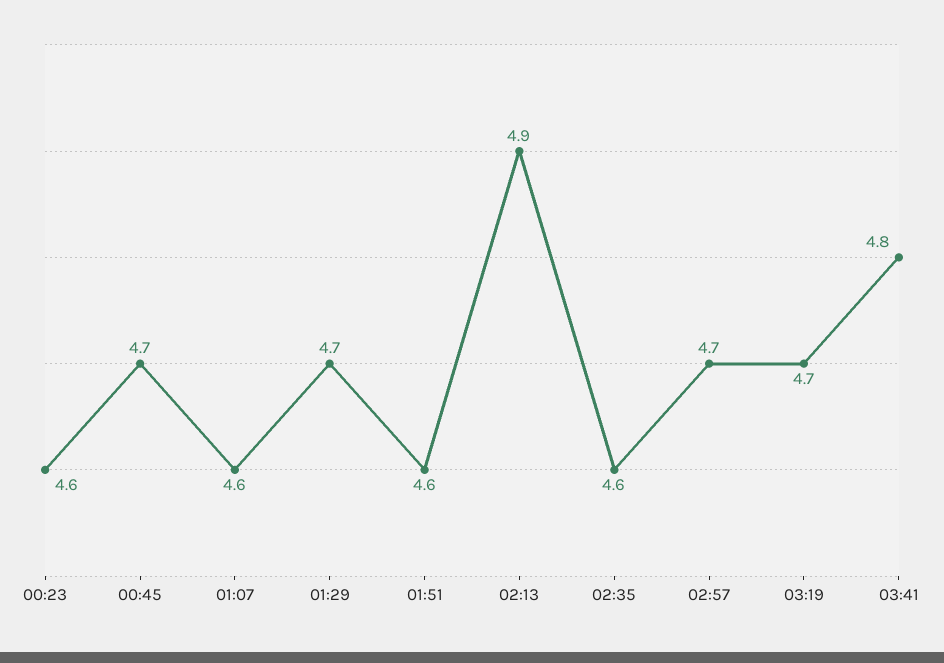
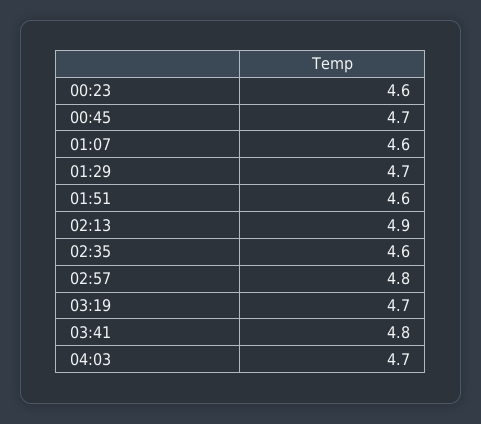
02:57: 4.7 -> 4.8
04:03: none -> 4.7

